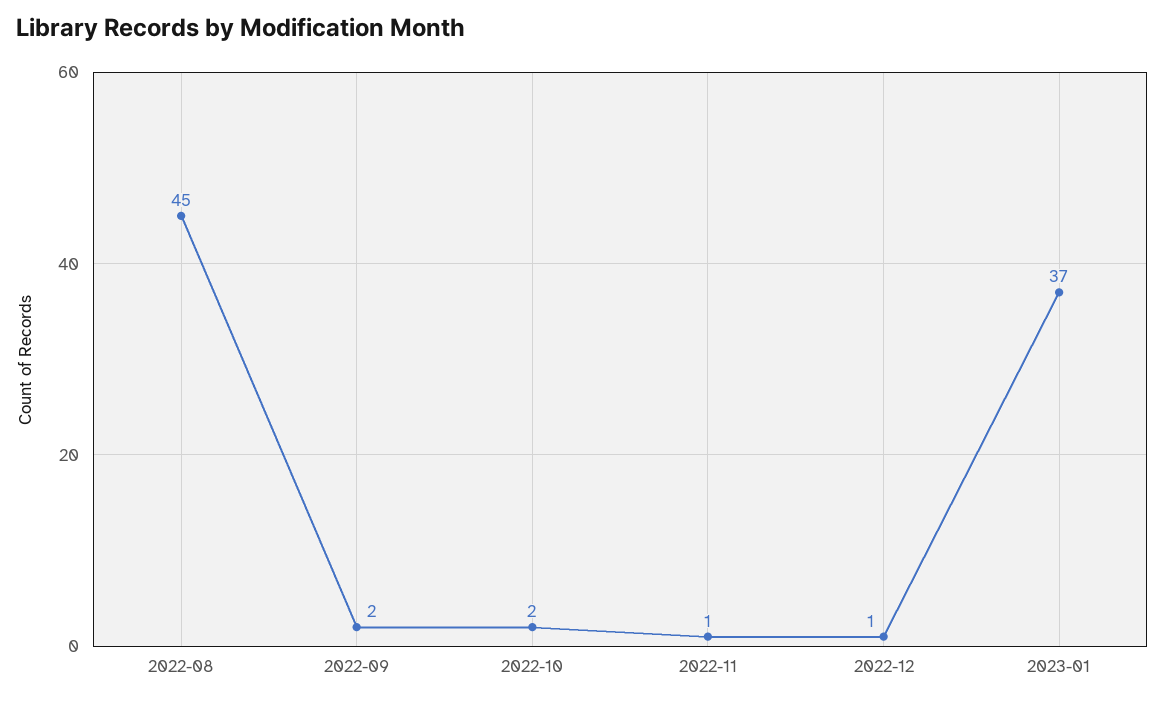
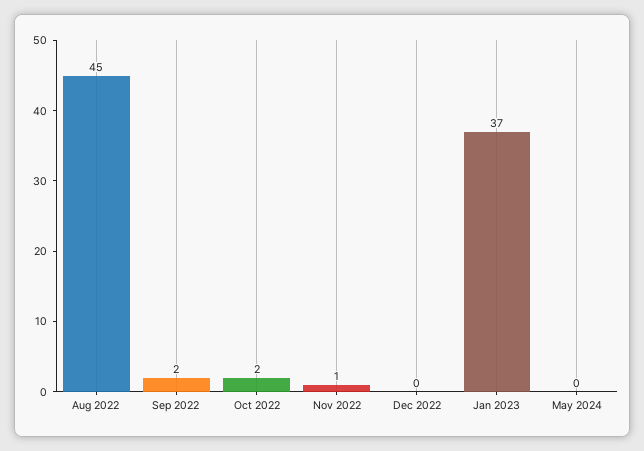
2022-12: 1 -> 0
May 2024: none -> 0

